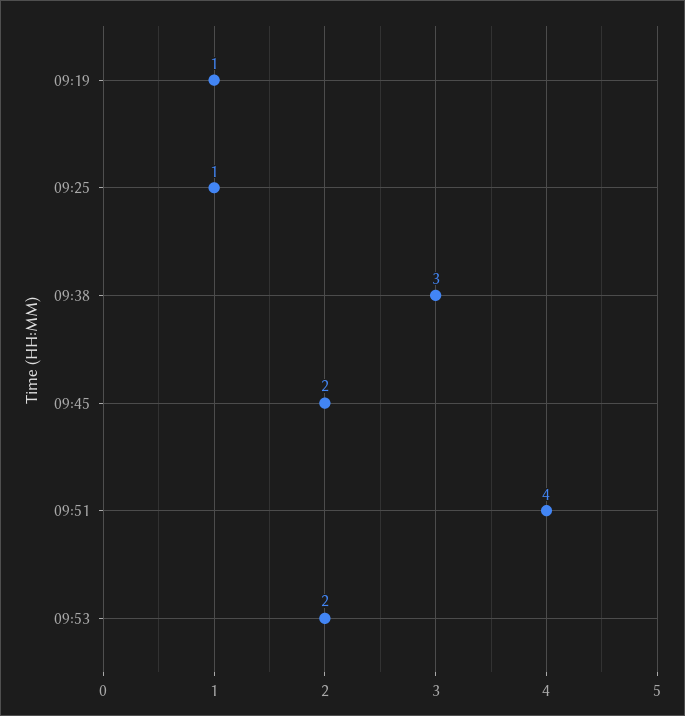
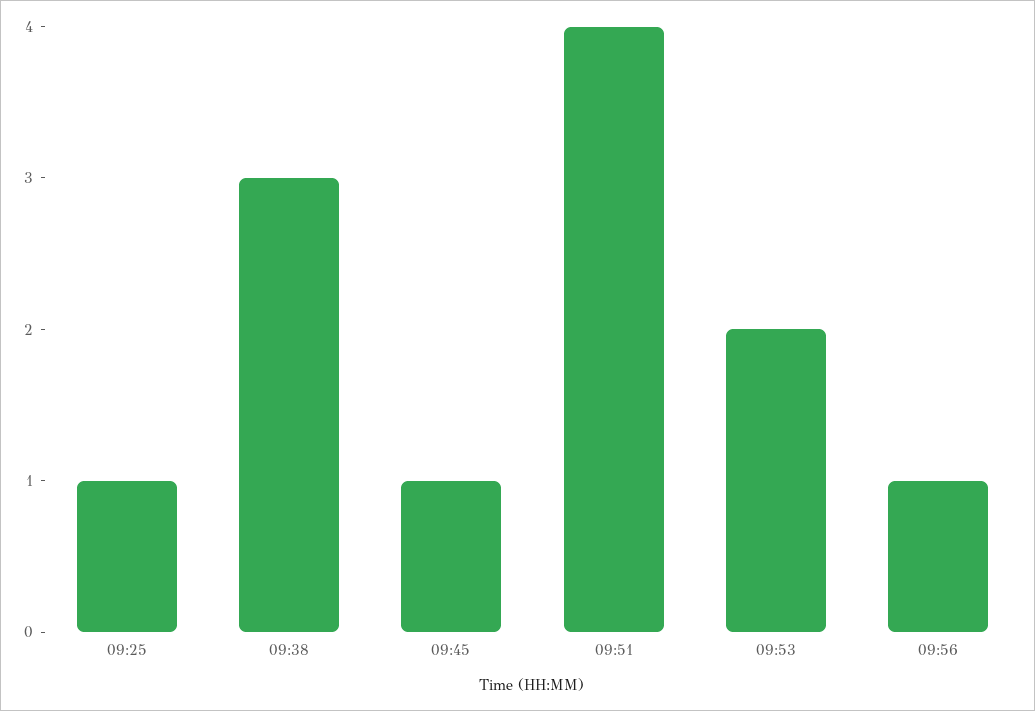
09:19: 1 -> none
09:45: 2 -> 1
09:56: none -> 1

